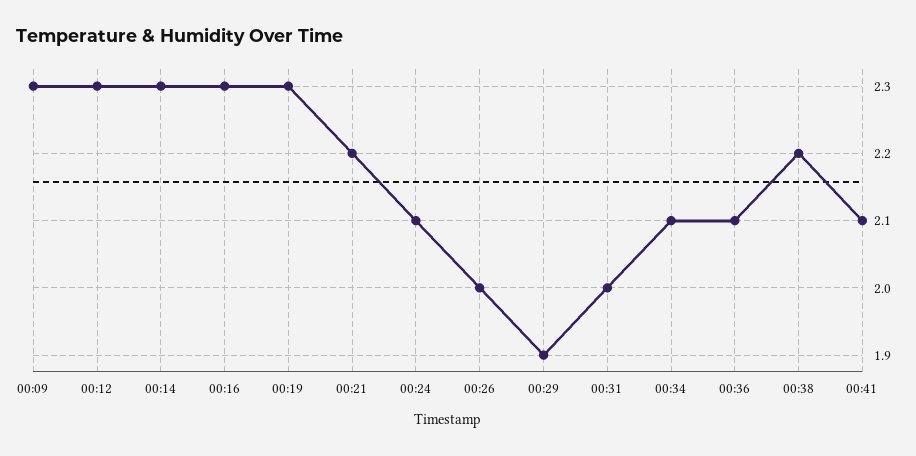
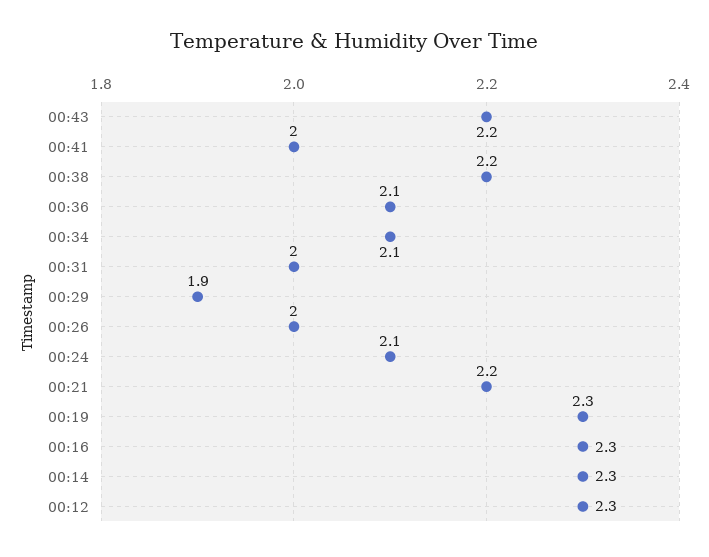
00:09: 2.3 -> none
00:41: 2.1 -> 2
00:43: none -> 2.2

